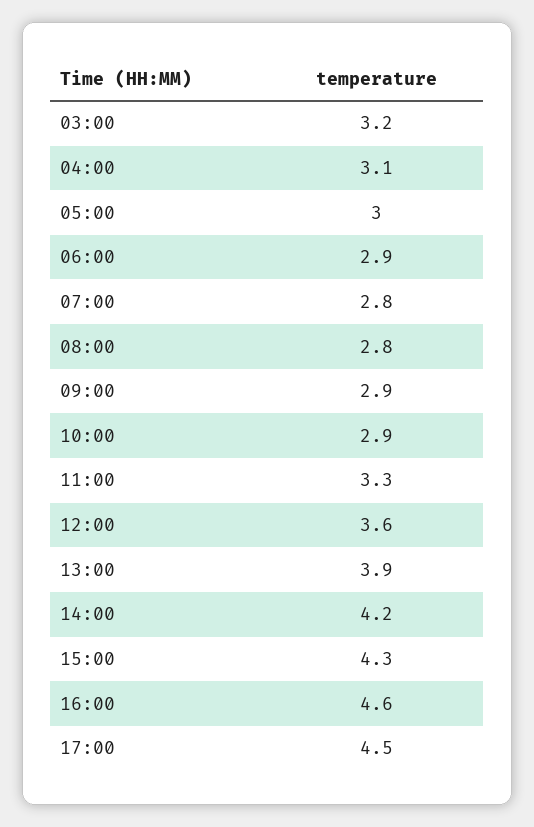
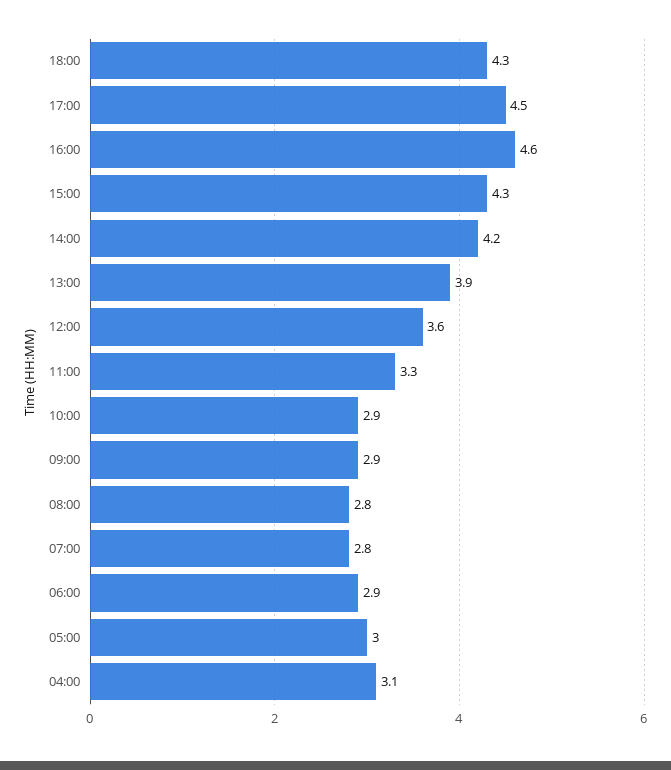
03:00: 3.2 -> none
18:00: none -> 4.3

